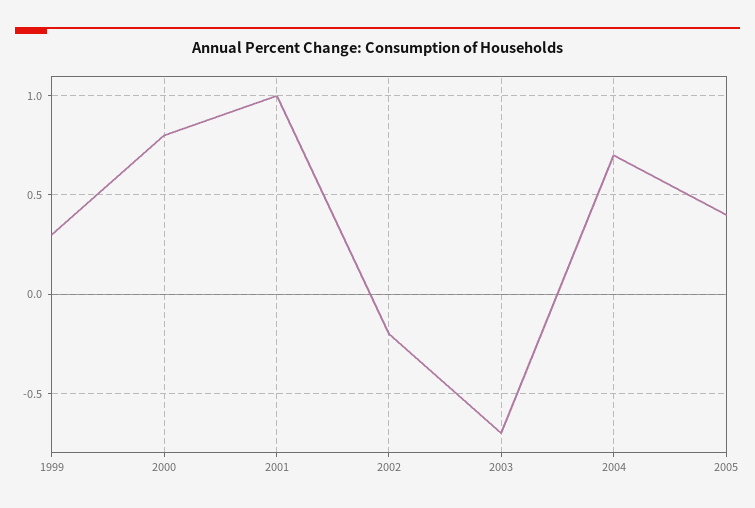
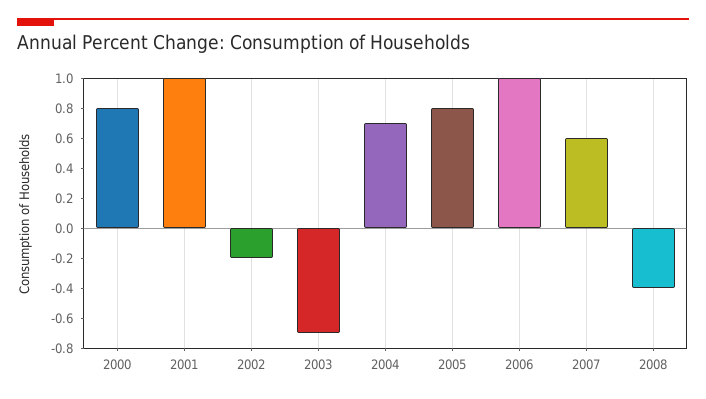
1999: 0.3 -> none
2005: 0.4 -> 0.8
2006: none -> 1
2007: none -> 0.6
2008: none -> -0.4

